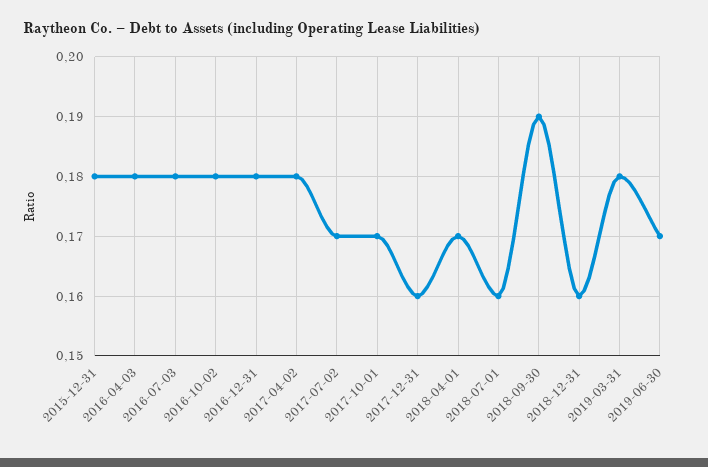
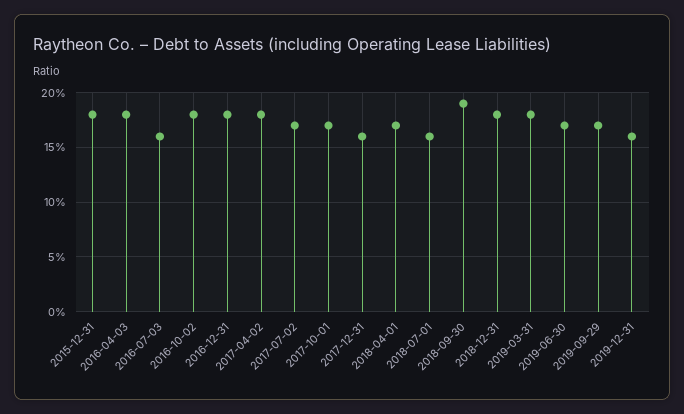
2016-07-03: 0.18 -> 0.16
2018-12-31: 0.16 -> 0.18
2019-09-29: none -> 0.17
2019-12-31: none -> 0.16

